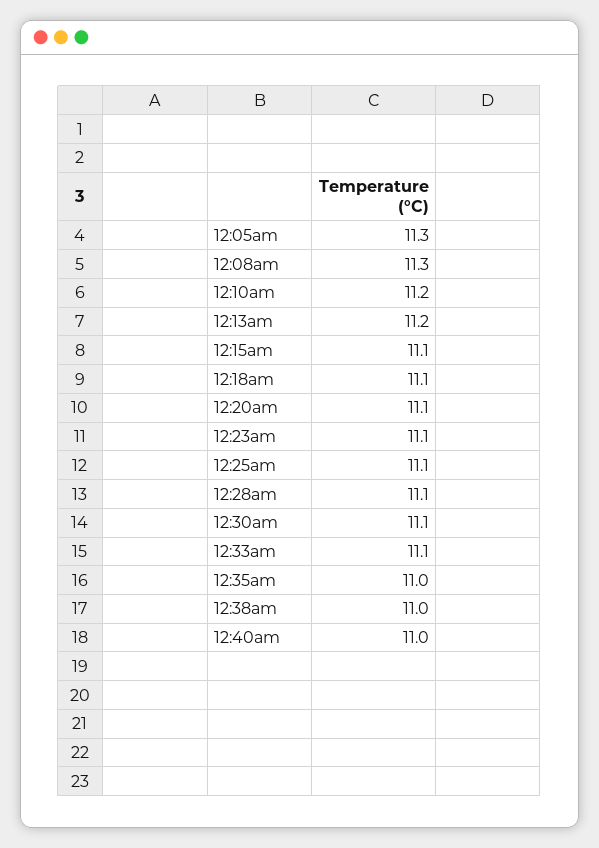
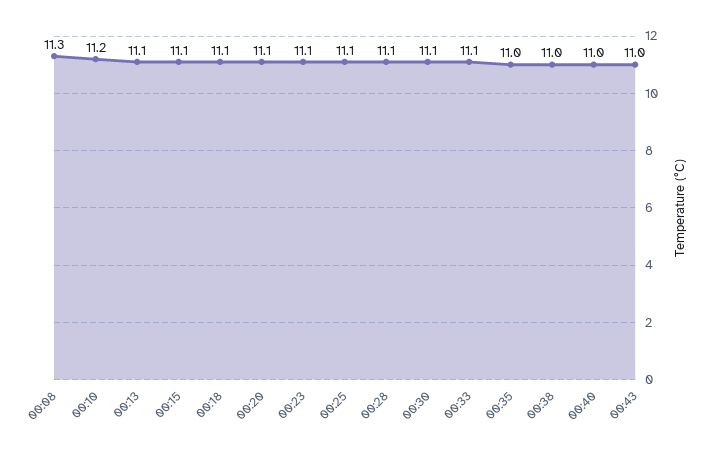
12:05am: 11.3 -> none
12:13am: 11.2 -> 11.1
00:43: none -> 11

